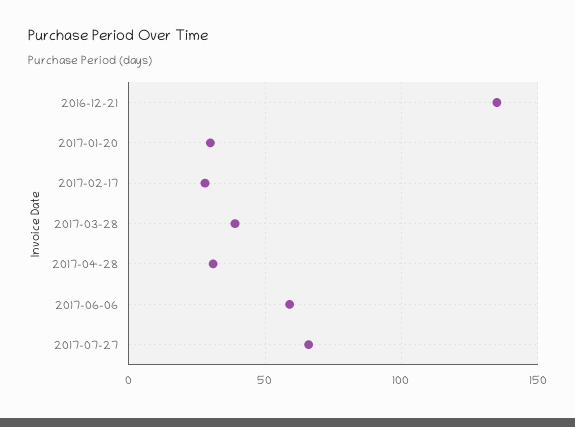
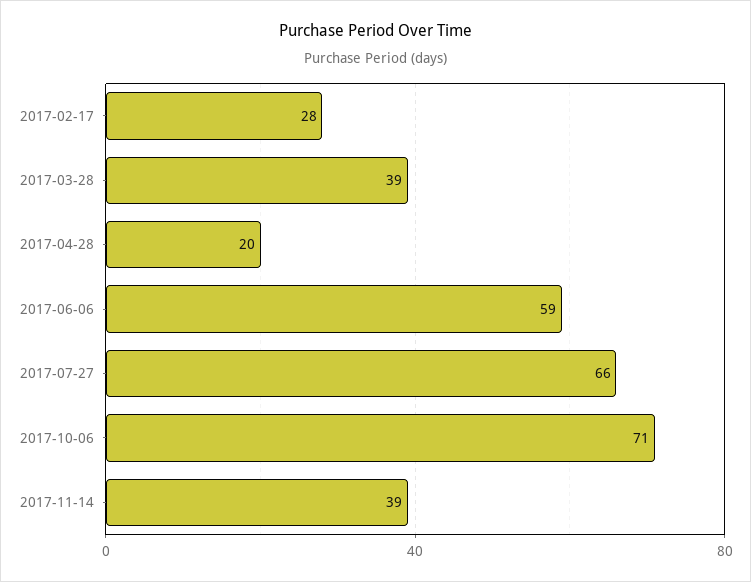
2016-12-21: 135 -> none
2017-01-20: 30 -> none
2017-04-28: 30 -> 20
2017-10-06: none -> 71
2017-11-14: none -> 39

